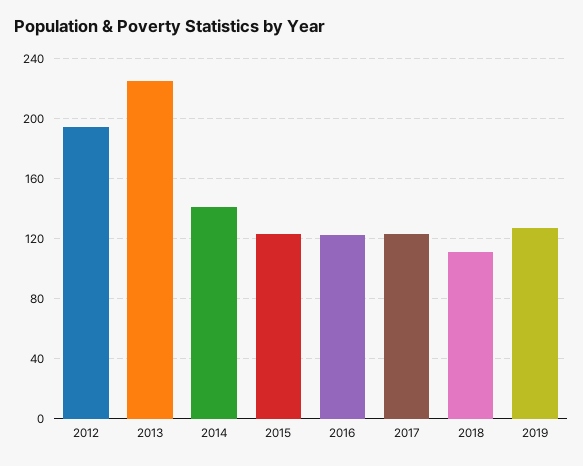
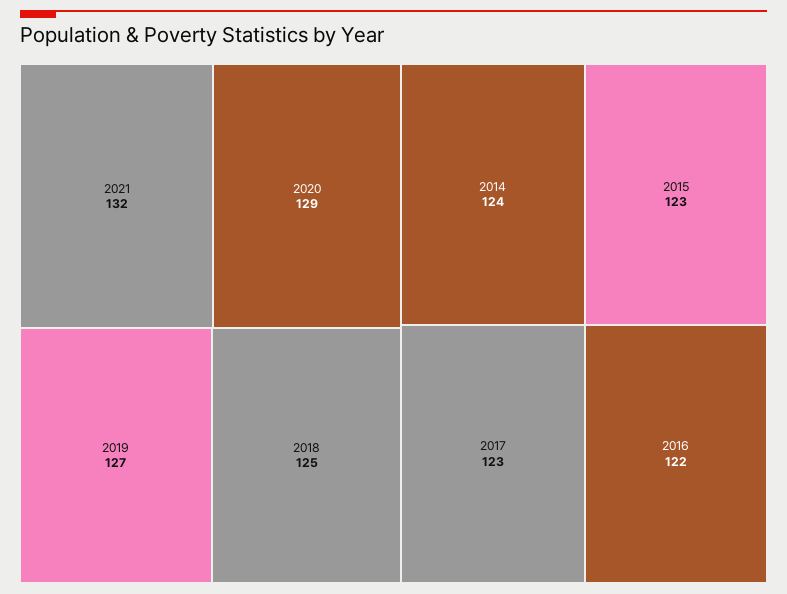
2012: 195 -> none
2013: 225 -> none
2014: 140 -> 124
2018: 110 -> 125
2021: none -> 132
2020: none -> 129

